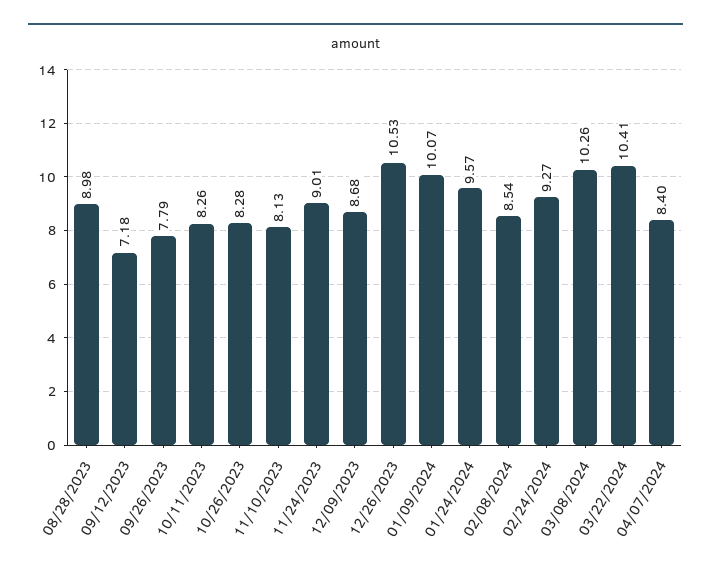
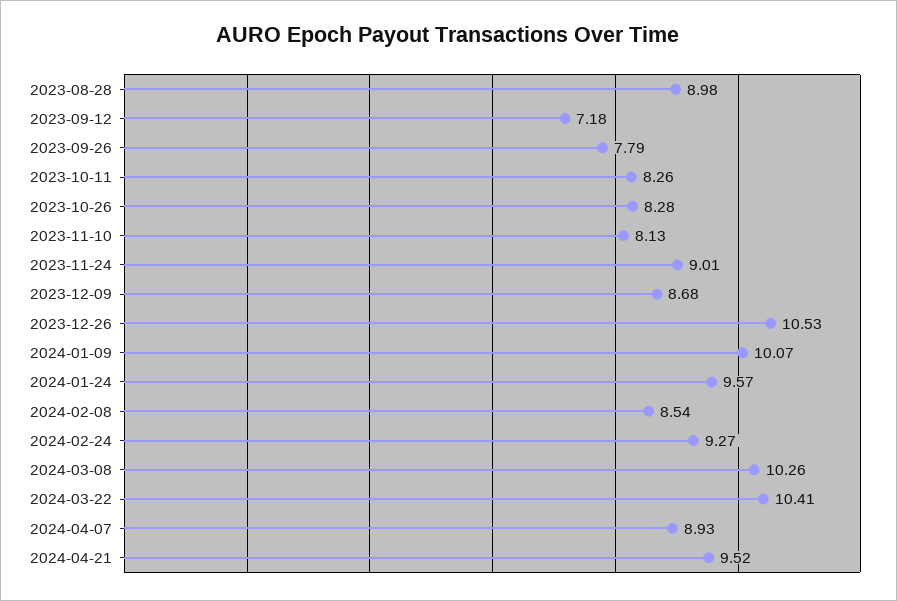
04/07/2024: 8.4 -> 8.93
2024-04-21: none -> 9.52

